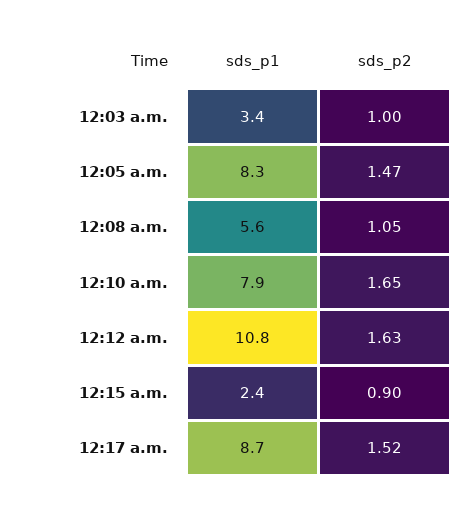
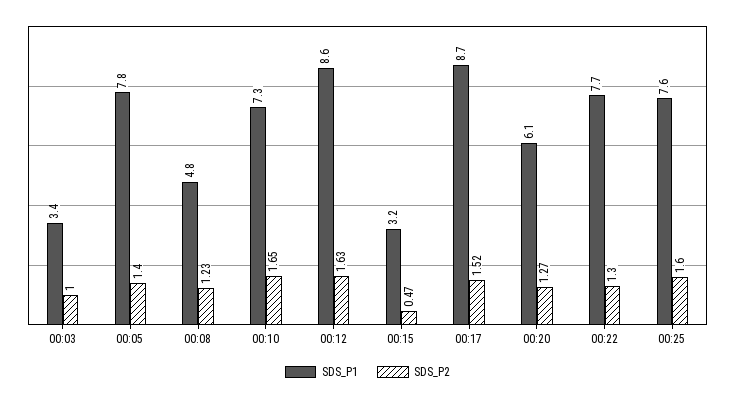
sds_p1, 12:05 a.m.: 8.3 -> 7.8
sds_p2, 12:05 a.m.: 1.47 -> 1.4
sds_p1, 12:08 a.m.: 5.6 -> 4.8
sds_p2, 12:08 a.m.: 1.05 -> 1.23
sds_p1, 12:10 a.m.: 7.9 -> 7.3
sds_p1, 12:12 a.m.: 10.8 -> 8.6
sds_p1, 12:15 a.m.: 2.4 -> 3.2
sds_p2, 12:15 a.m.: 0.9 -> 0.47
sds_p1, 00:20: none -> 6.1
sds_p2, 00:20: none -> 1.27
sds_p1, 00:22: none -> 7.7
sds_p2, 00:22: none -> 1.3
sds_p1, 00:25: none -> 7.6
sds_p2, 00:25: none -> 1.6

